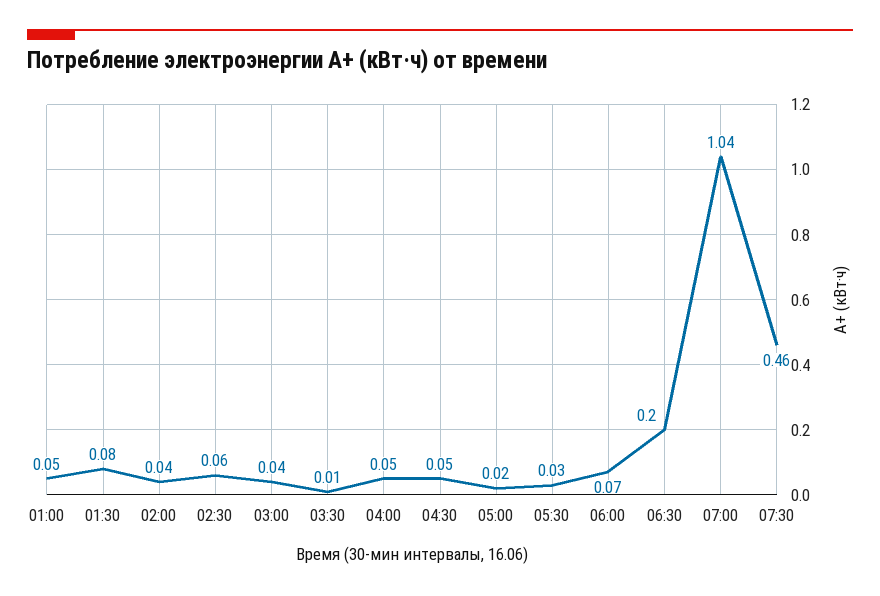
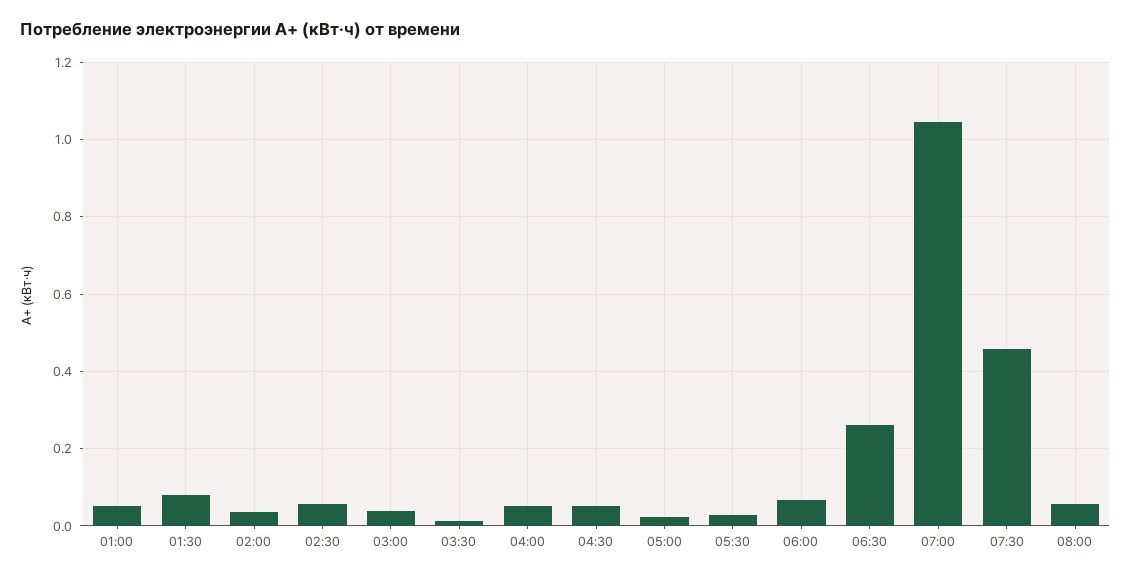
06:30: 0.2 -> 0.26
08:00: none -> 0.06

